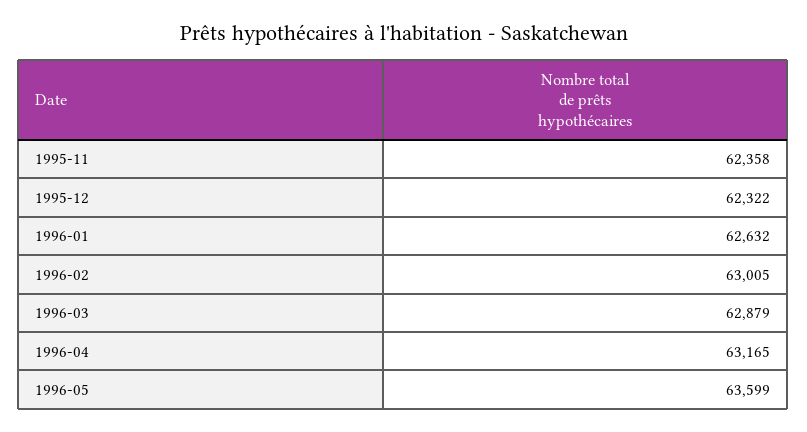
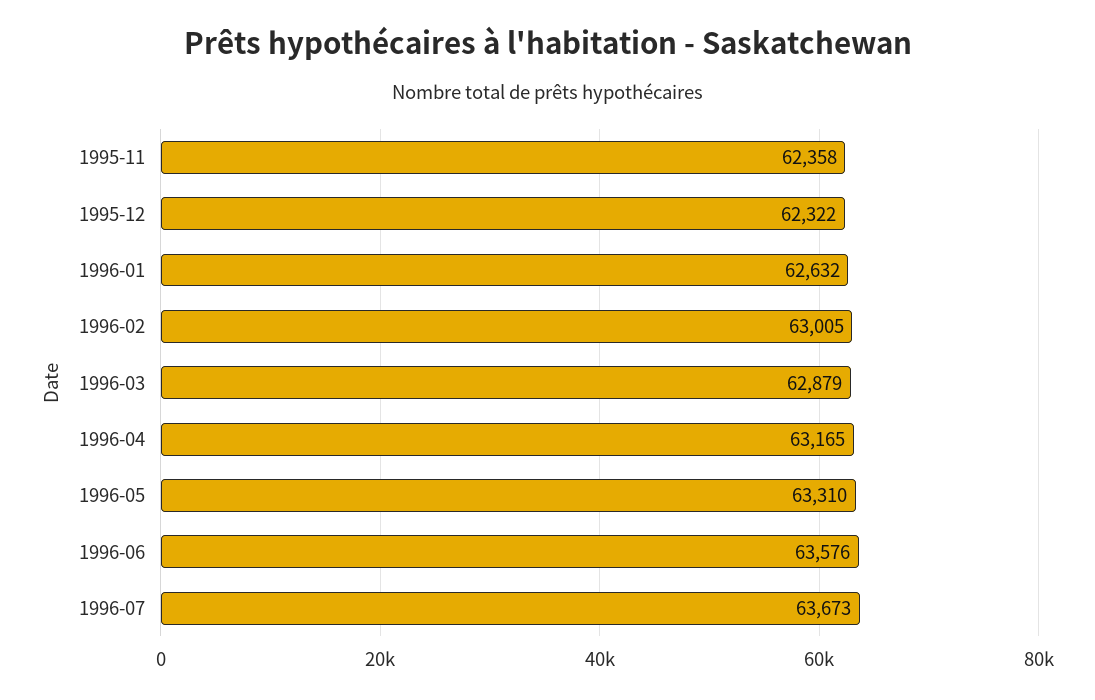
1996-05: 63599 -> 63310
1996-06: none -> 63576
1996-07: none -> 63673

